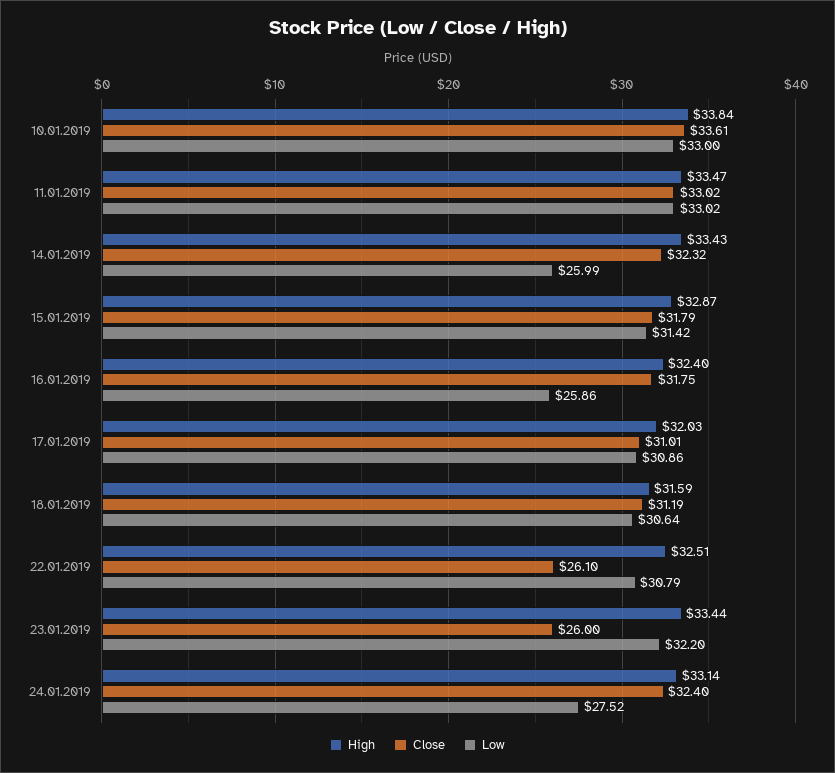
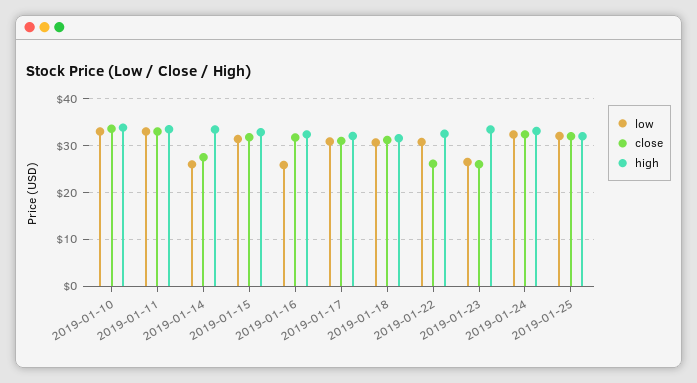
Close, 14.01.2019: 32.32 -> 28
Low, 23.01.2019: 32.2 -> 26
Low, 24.01.2019: 27.52 -> 32
Low, 2019-01-25: none -> 32
Close, 2019-01-25: none -> 32
High, 2019-01-25: none -> 32

